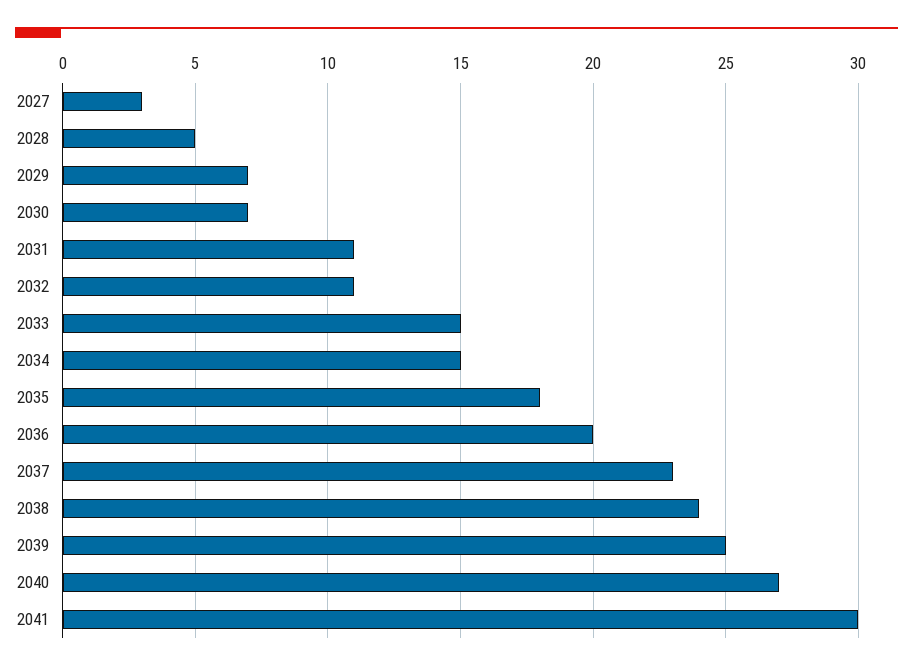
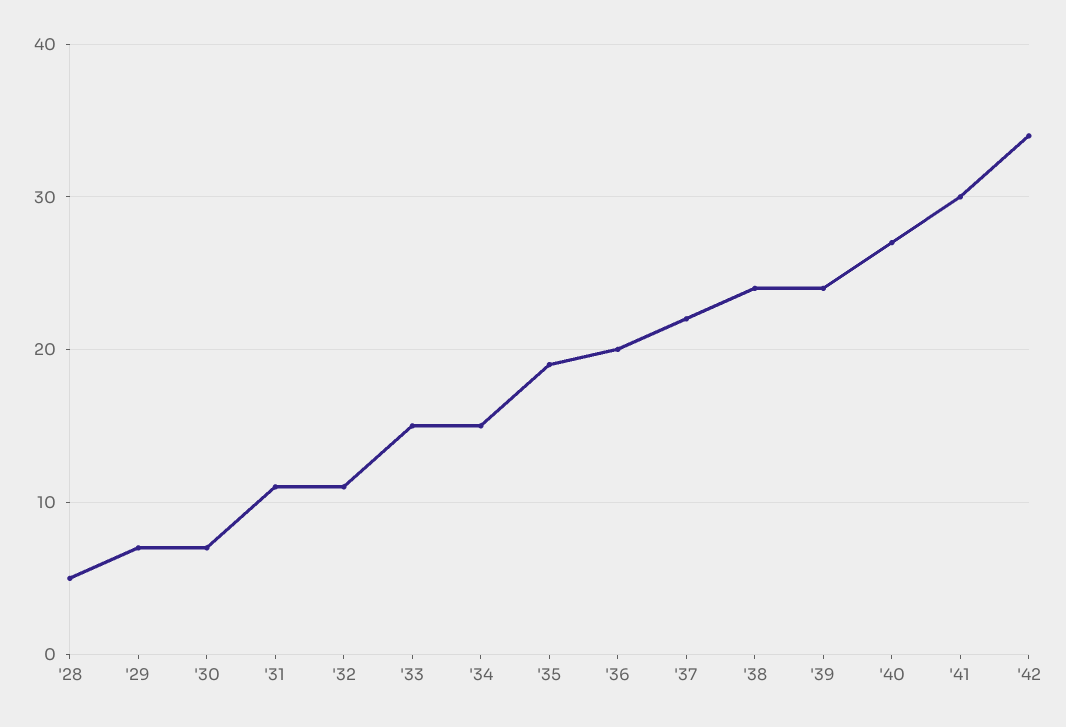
2027: 3 -> none
2035: 18 -> 19
2037: 23 -> 22
2039: 25 -> 24
'42: none -> 34

